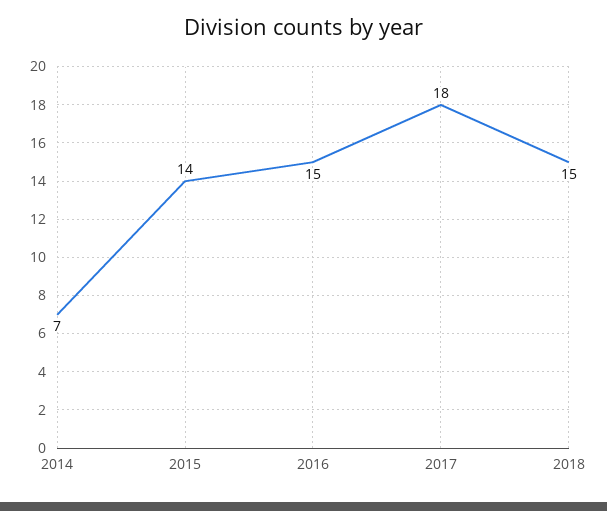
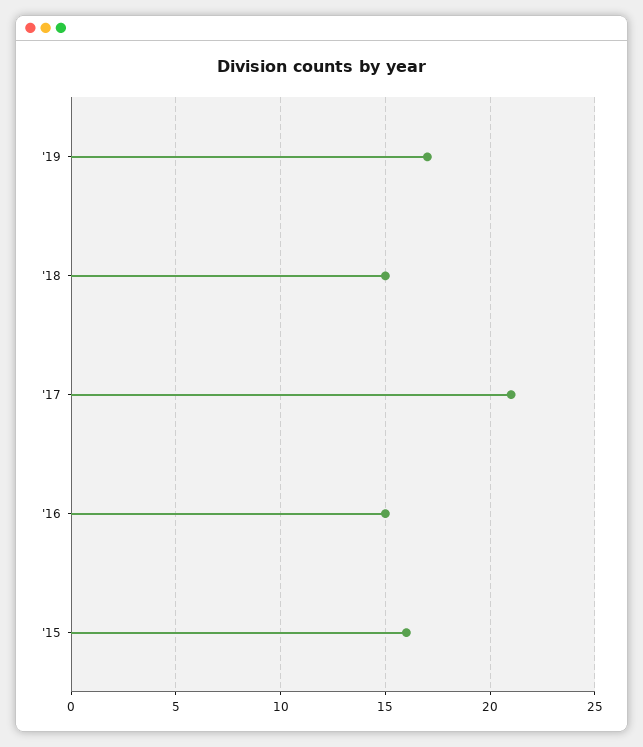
2014: 7 -> none
2015: 14 -> 16
2017: 18 -> 21
'19: none -> 17

